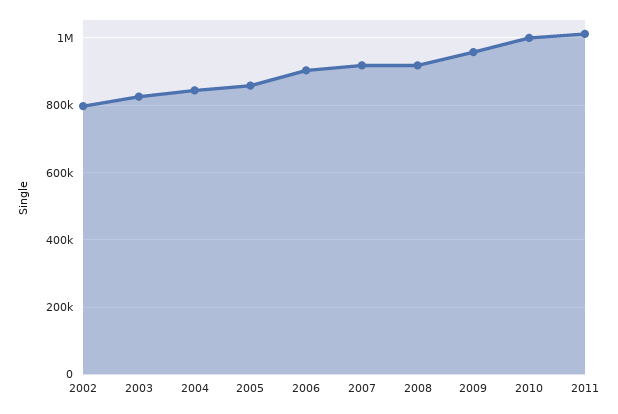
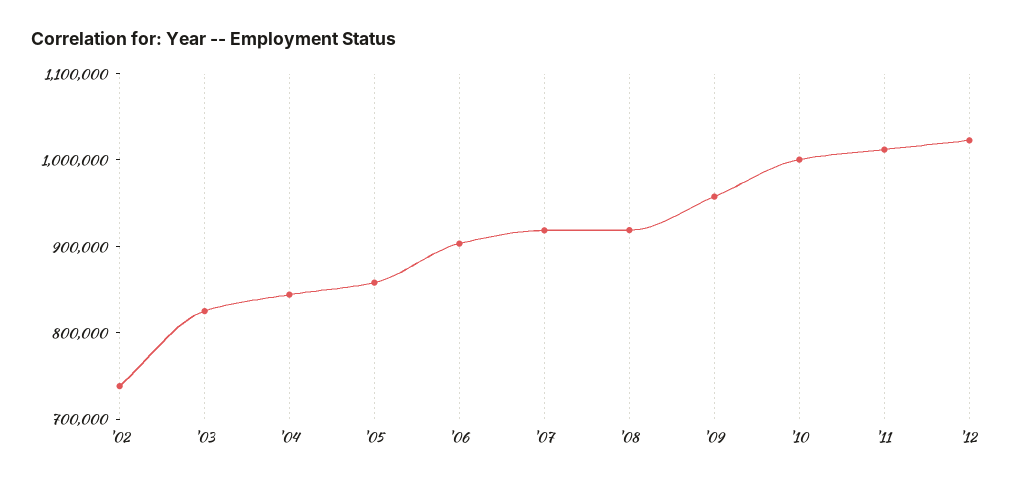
2002: 800000 -> 740000
'12: none -> 1020000

